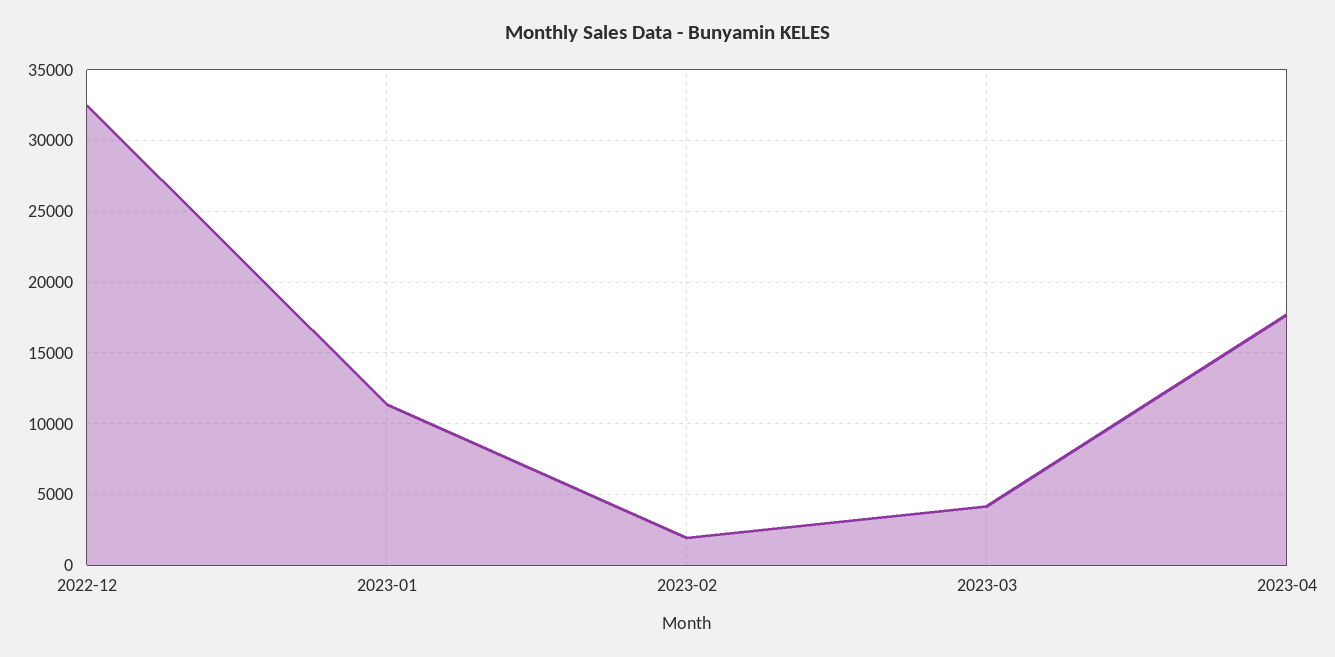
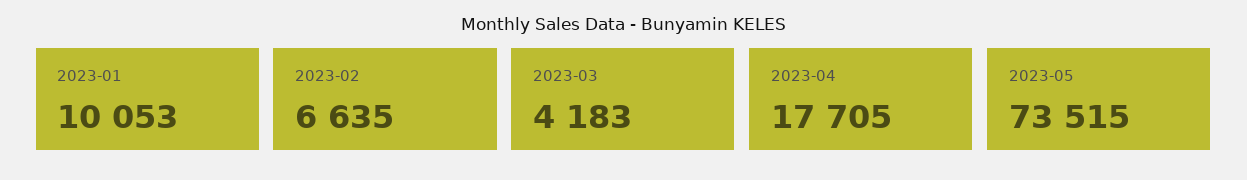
2022-12: 32500 -> none
2023-01: 11500 -> 10053
2023-02: 2000 -> 6635
2023-05: none -> 73515

